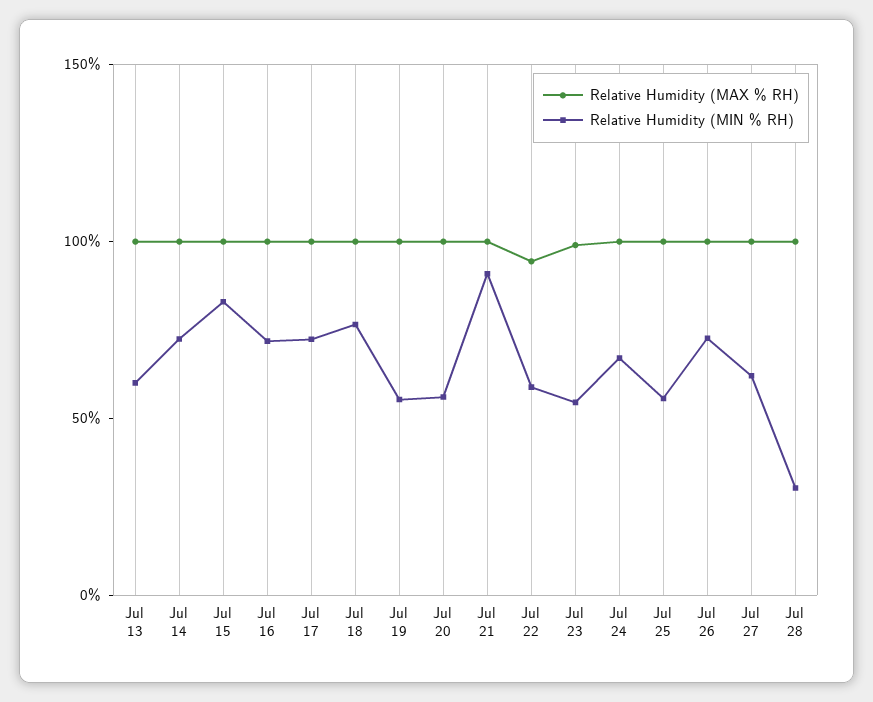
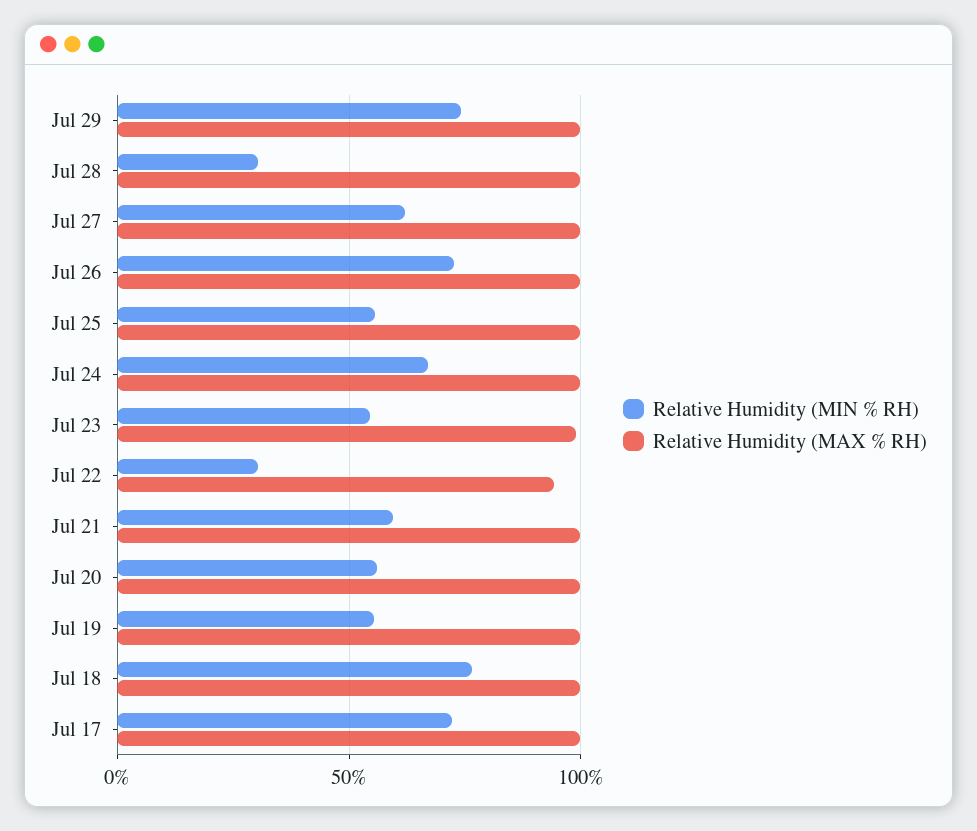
Relative Humidity (MAX % RH), Jul 13: 100 -> none
Relative Humidity (MIN % RH), Jul 13: 60 -> none
Relative Humidity (MAX % RH), Jul 14: 100 -> none
Relative Humidity (MIN % RH), Jul 14: 70 -> none
Relative Humidity (MAX % RH), Jul 15: 100 -> none
Relative Humidity (MIN % RH), Jul 15: 80 -> none
Relative Humidity (MAX % RH), Jul 16: 100 -> none
Relative Humidity (MIN % RH), Jul 16: 70 -> none
Relative Humidity (MIN % RH), Jul 21: 90 -> 60
Relative Humidity (MIN % RH), Jul 22: 60 -> 30
Relative Humidity (MIN % RH), Jul 29: none -> 75
Relative Humidity (MAX % RH), Jul 29: none -> 100

